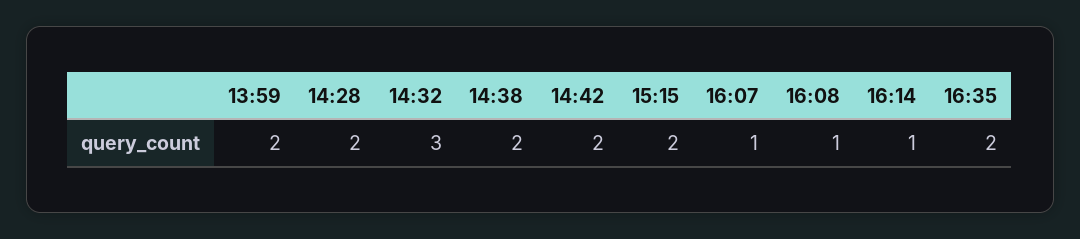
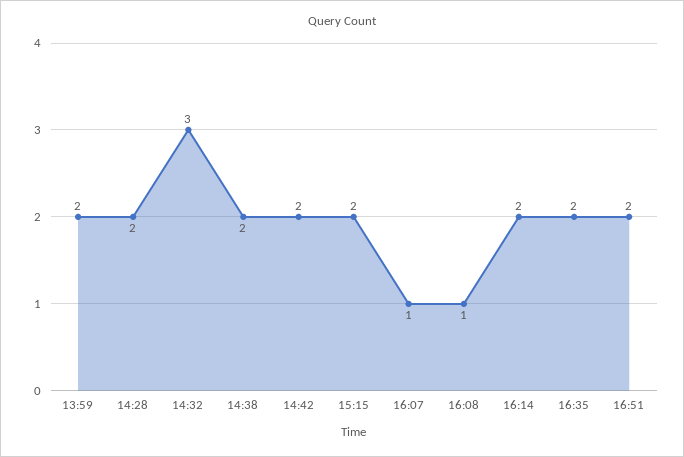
16:14: 1 -> 2
16:51: none -> 2

